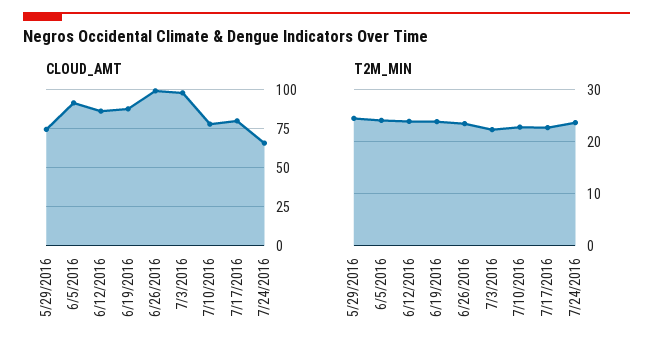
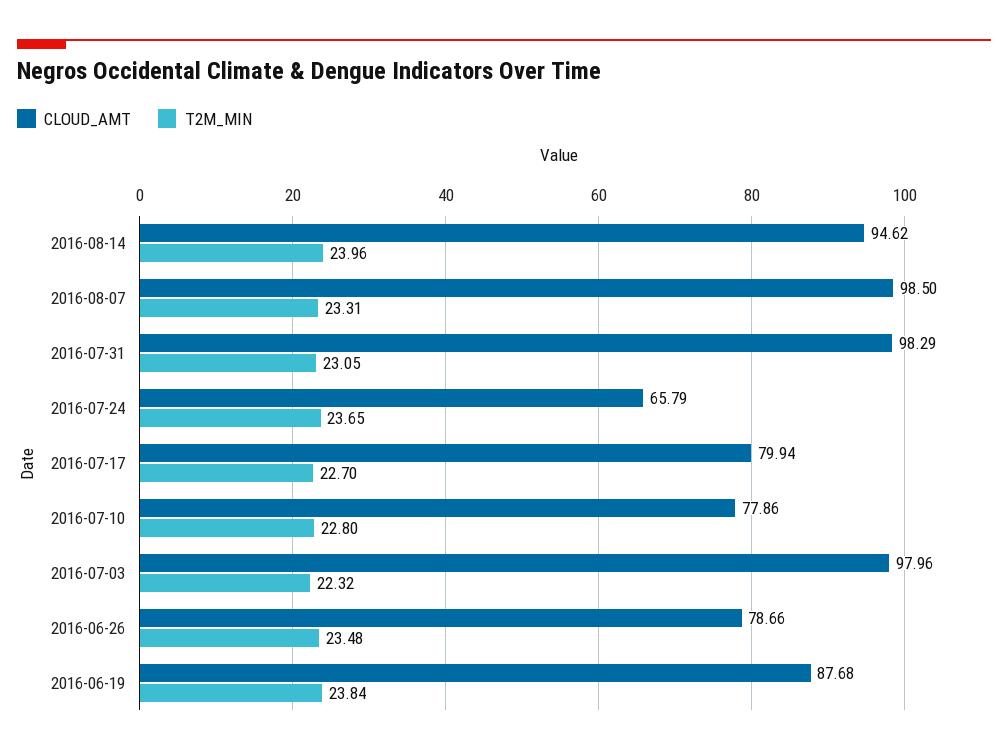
CLOUD_AMT, 5/29/2016: 75 -> none
CLOUD_AMT, 6/5/2016: 90 -> none
CLOUD_AMT, 6/12/2016: 85 -> none
CLOUD_AMT, 6/26/2016: 100 -> 78.66
T2M_MIN, 5/29/2016: 24 -> none
T2M_MIN, 6/5/2016: 24 -> none
T2M_MIN, 6/12/2016: 24 -> none
CLOUD_AMT, 2016-08-14: none -> 94.62
T2M_MIN, 2016-08-14: none -> 23.96
CLOUD_AMT, 2016-08-07: none -> 98.5
T2M_MIN, 2016-08-07: none -> 23.31
CLOUD_AMT, 2016-07-31: none -> 98.29
T2M_MIN, 2016-07-31: none -> 23.05

